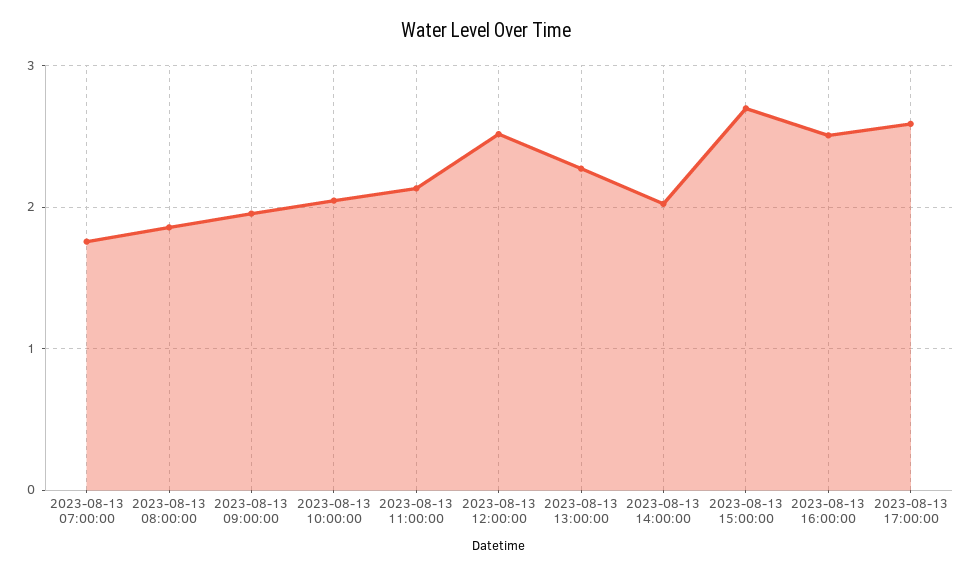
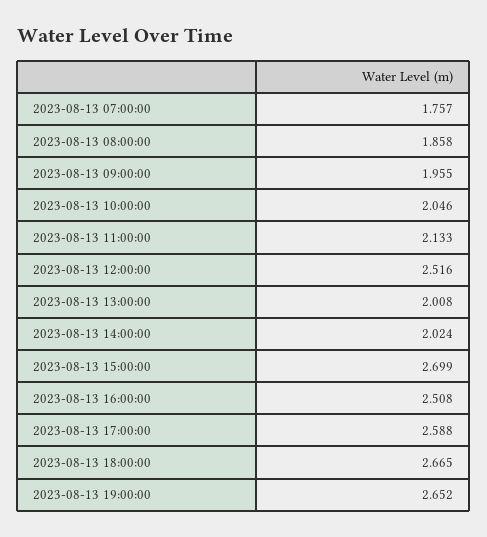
2023-08-13 13:00:00: 2.3 -> 2.008
2023-08-13 18:00:00: none -> 2.665
2023-08-13 19:00:00: none -> 2.652

